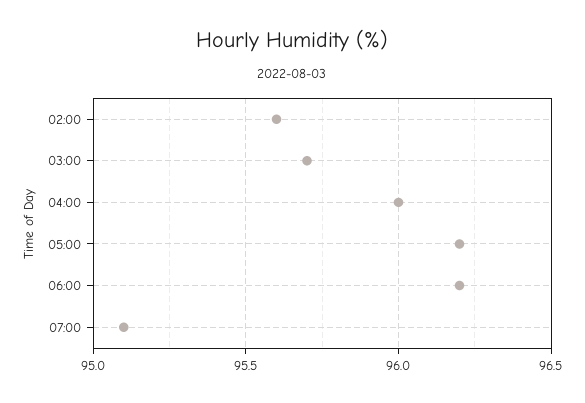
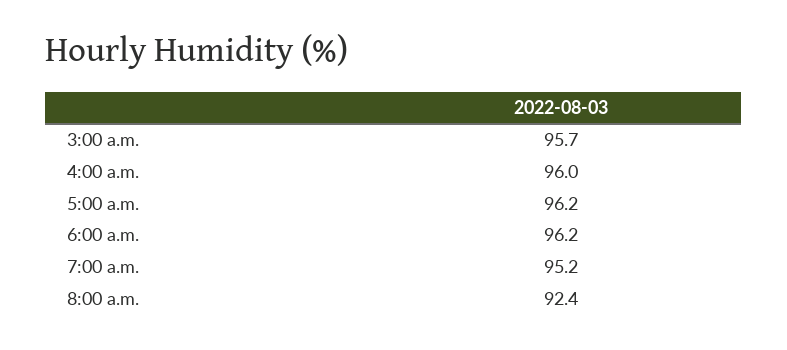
02:00: 95.6 -> none
07:00: 95.1 -> 95.2
8:00 a.m.: none -> 92.4

